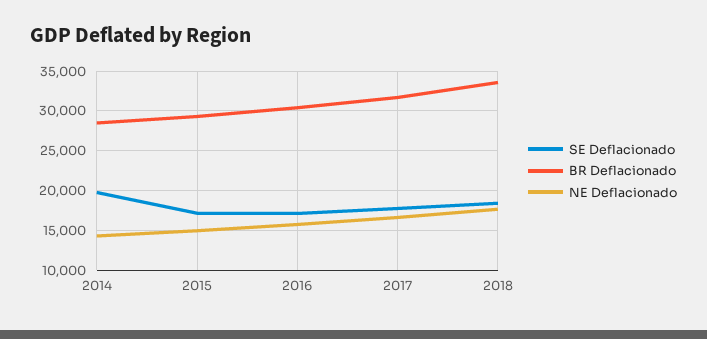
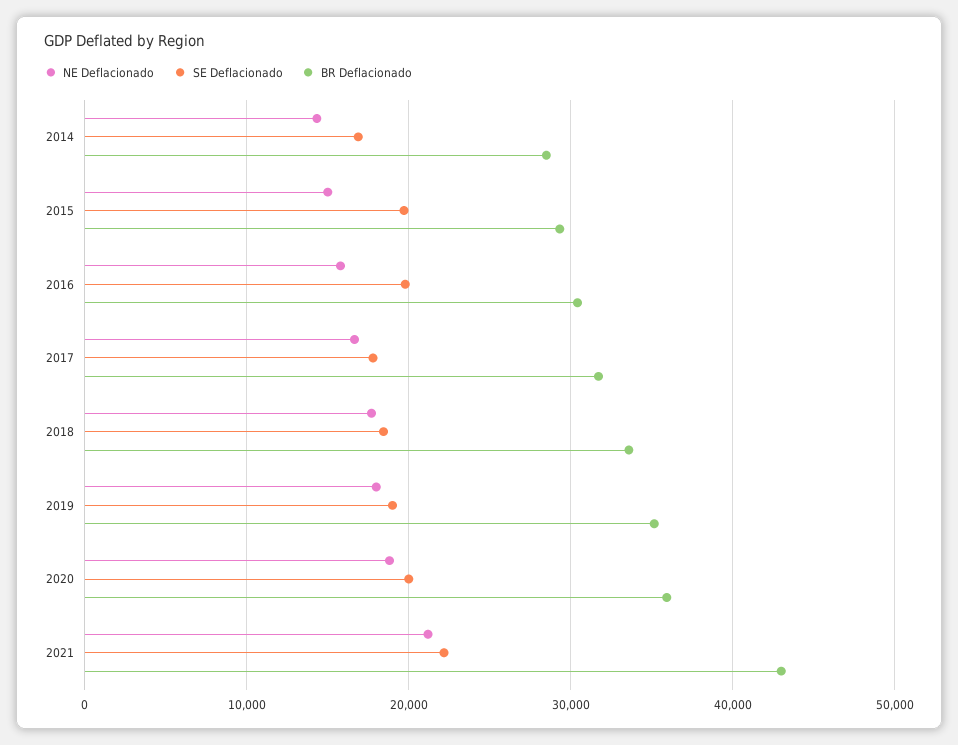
SE Deflacionado, 2014: 20000 -> 17000
SE Deflacionado, 2015: 17000 -> 20000
SE Deflacionado, 2016: 17000 -> 20000
NE Deflacionado, 2019: none -> 18000
SE Deflacionado, 2019: none -> 19000
BR Deflacionado, 2019: none -> 35000
NE Deflacionado, 2020: none -> 19000
SE Deflacionado, 2020: none -> 20000
BR Deflacionado, 2020: none -> 36000
NE Deflacionado, 2021: none -> 21000
SE Deflacionado, 2021: none -> 22000
BR Deflacionado, 2021: none -> 43000

